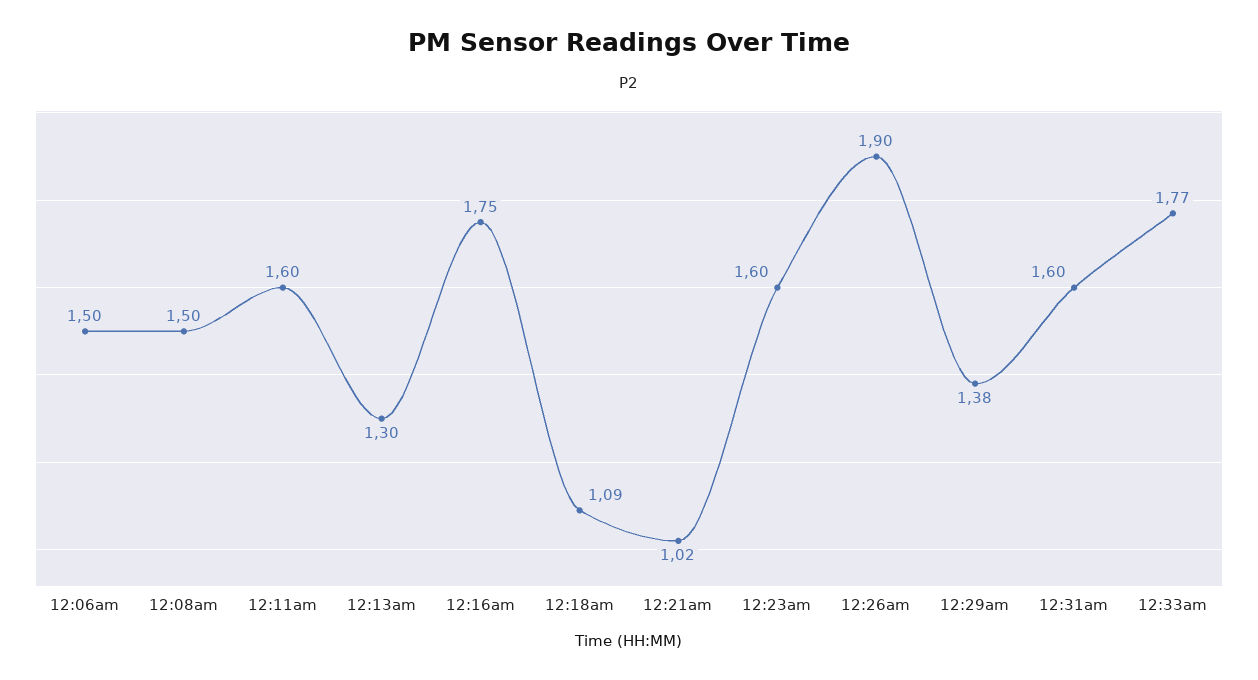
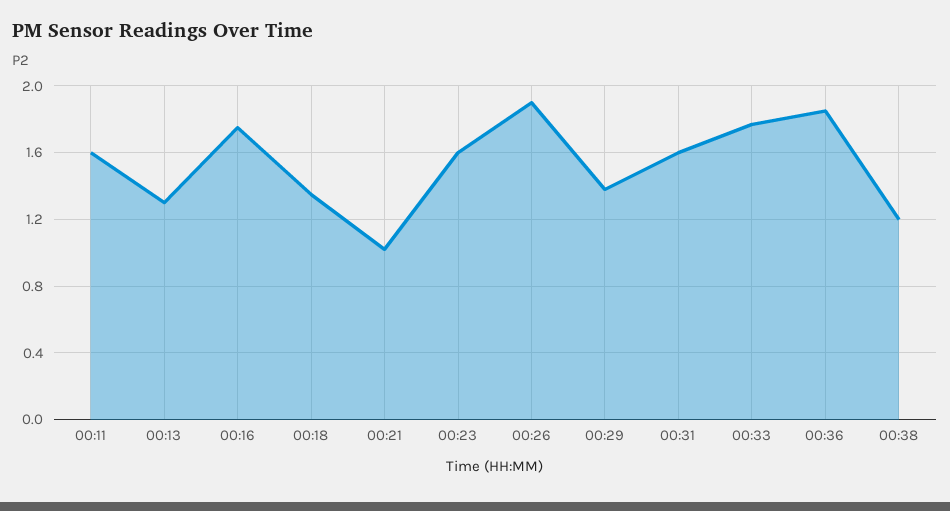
12:06am: 1.5 -> none
12:08am: 1.5 -> none
12:18am: 1.09 -> 1.35
00:36: none -> 1.85
00:38: none -> 1.2

